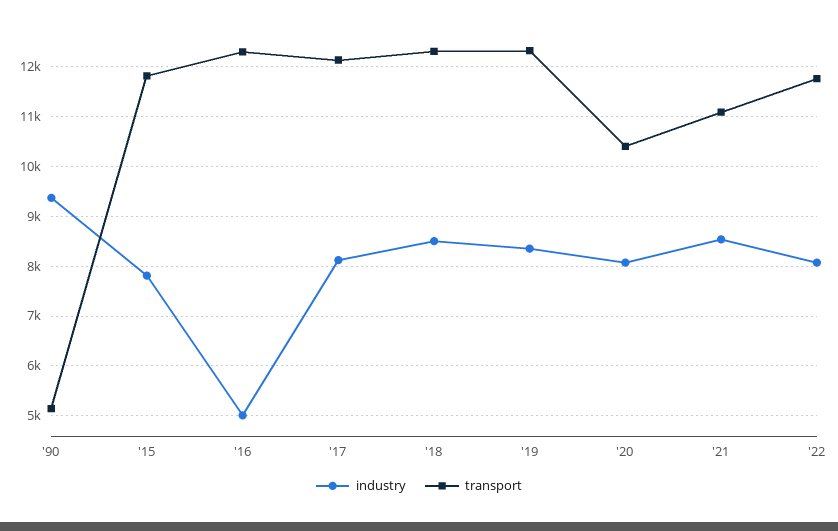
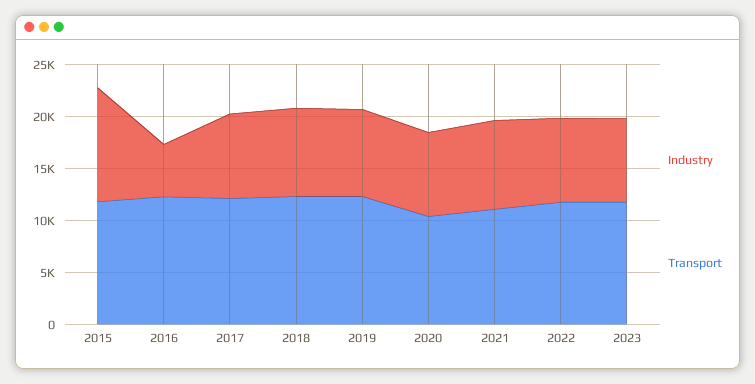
industry, '90: 9400 -> none
transport, '90: 5200 -> none
industry, '15: 7800 -> 11000
industry, 2023: none -> 8000
transport, 2023: none -> 12000

